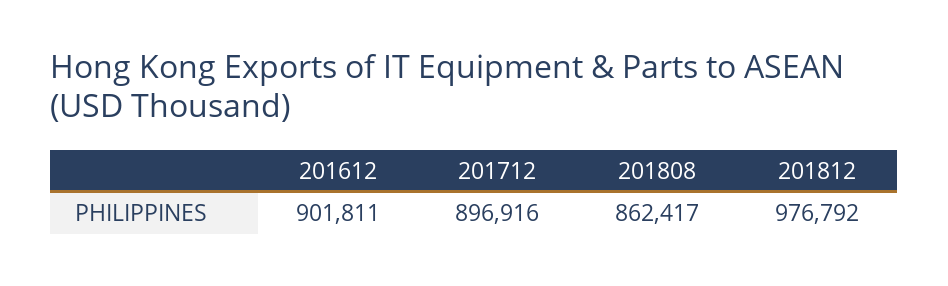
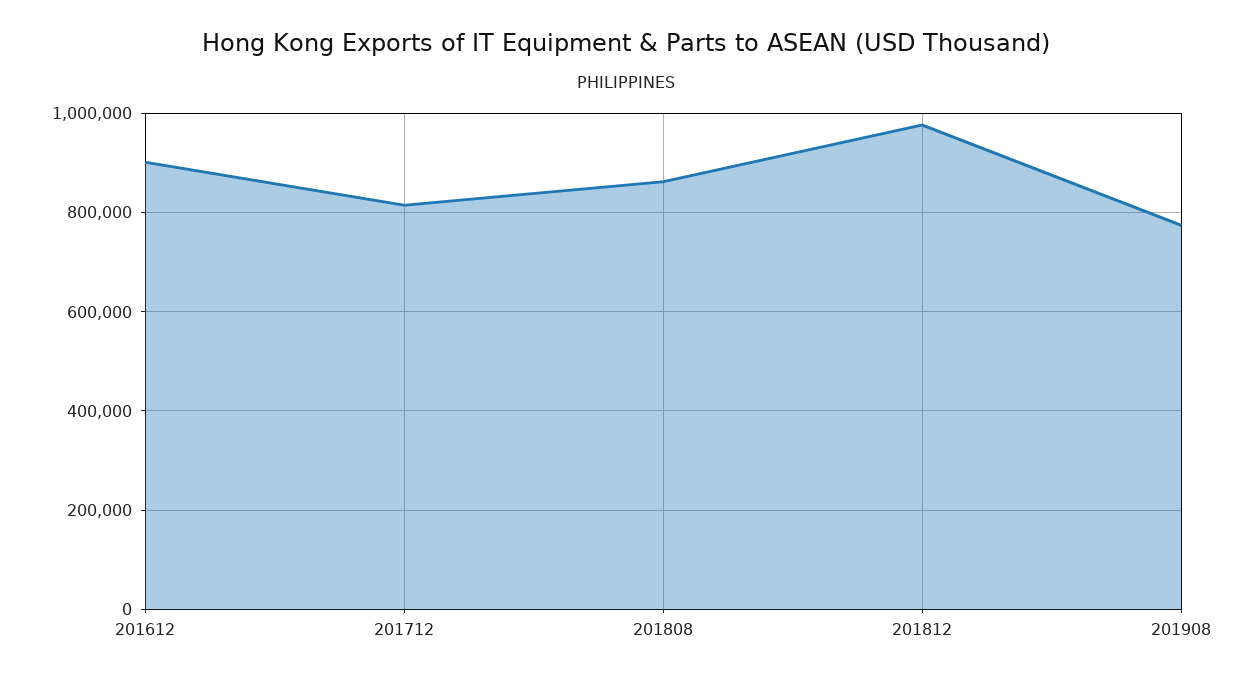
201712: 896916 -> 820000
201908: none -> 780000

